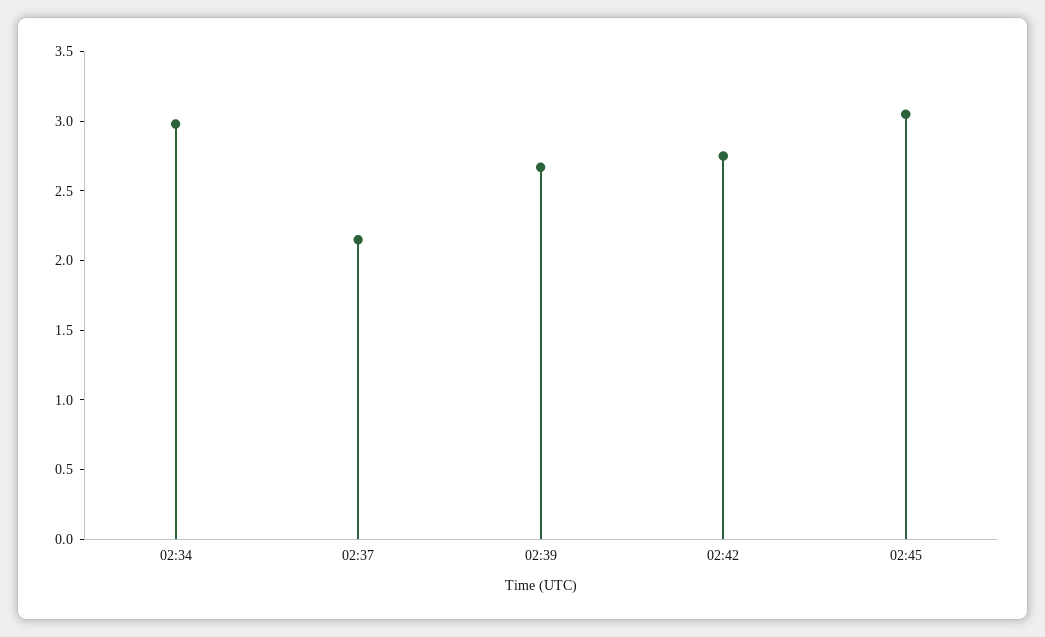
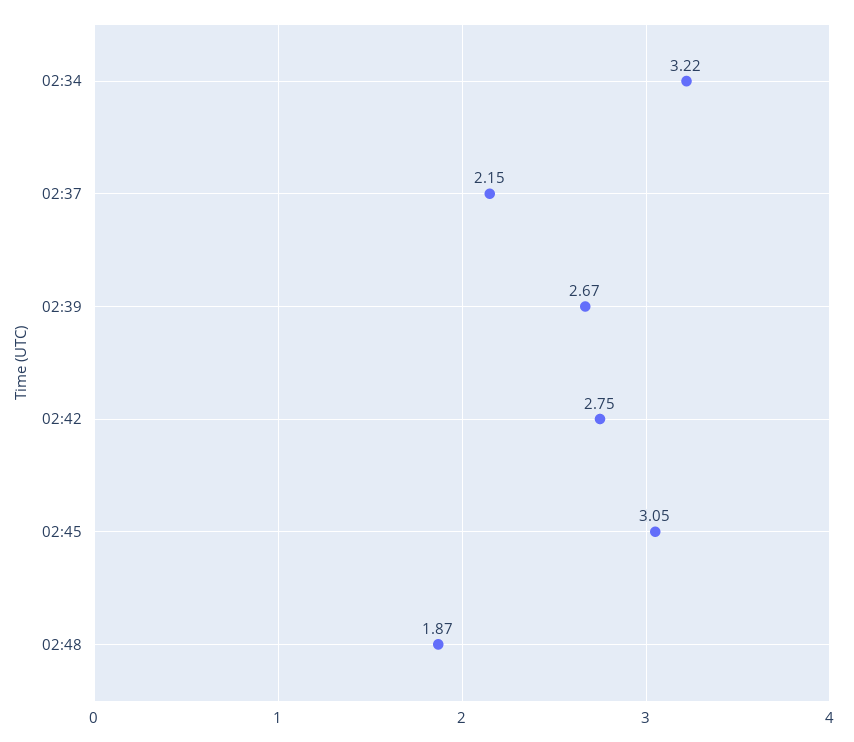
02:34: 3 -> 3.22
02:48: none -> 1.87

